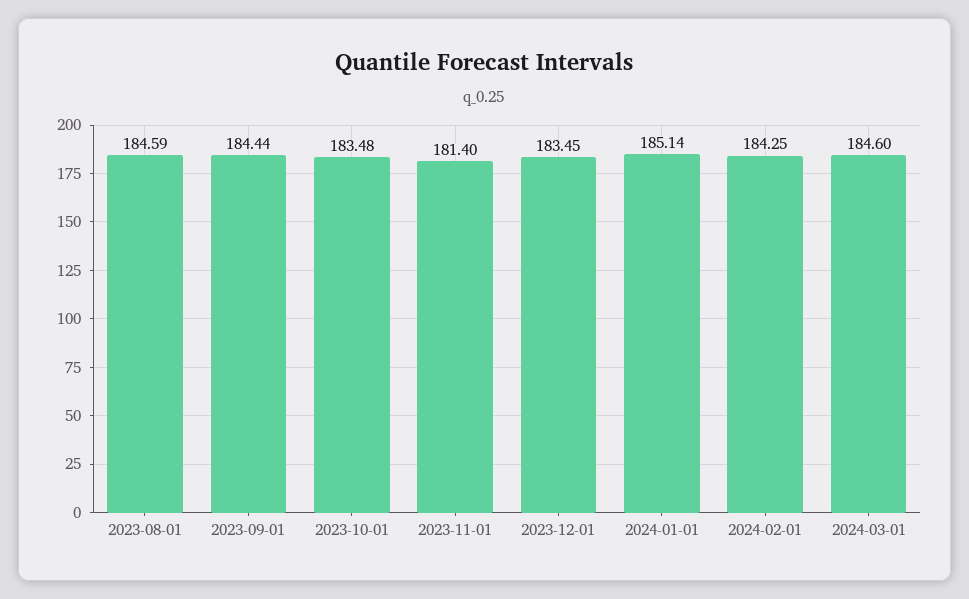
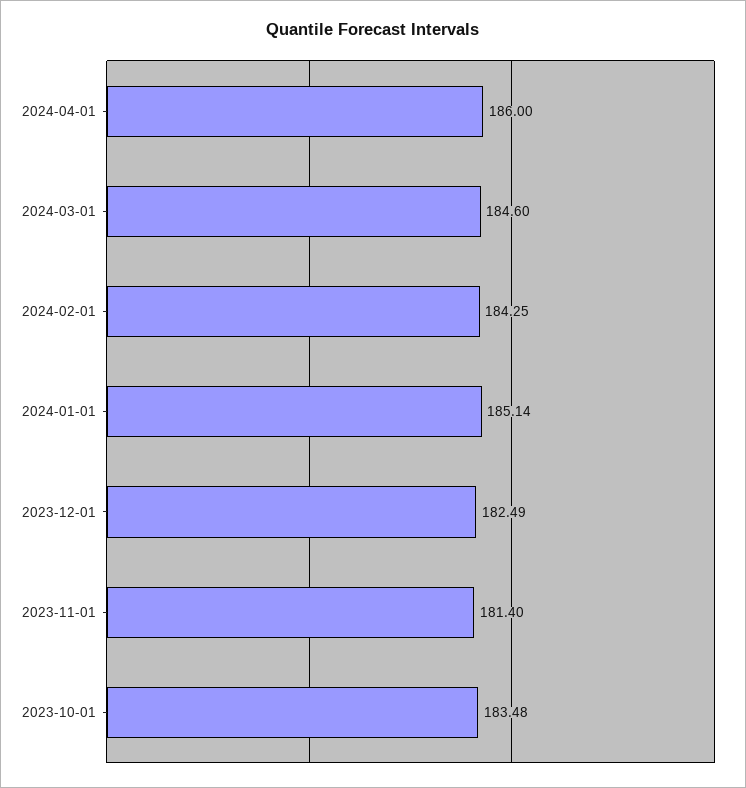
2023-08-01: 184.59 -> none
2023-09-01: 184.44 -> none
2023-12-01: 183.45 -> 182.49
2024-04-01: none -> 186

